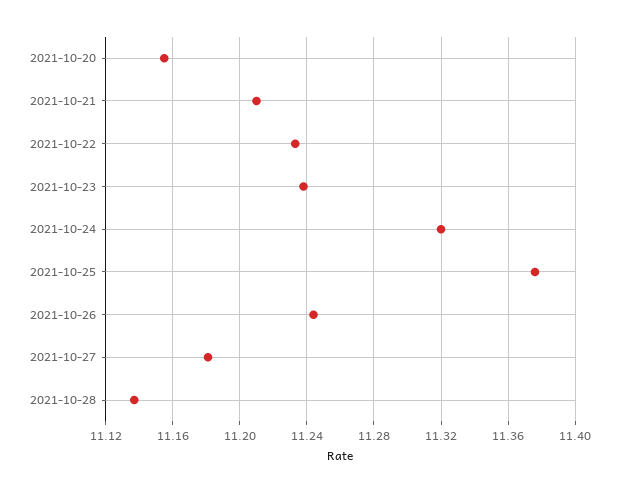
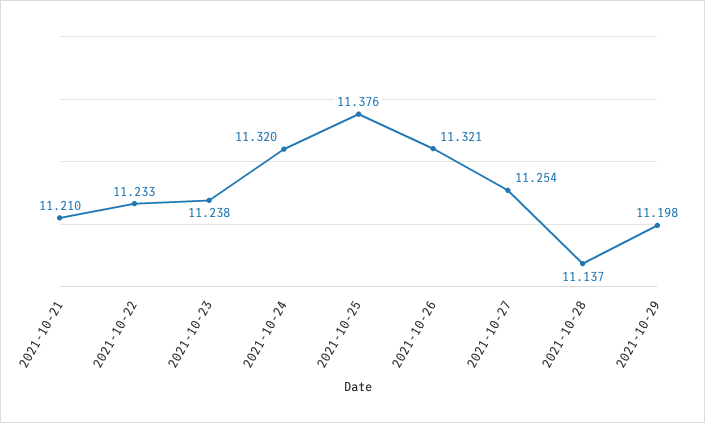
2021-10-20: 11.155 -> none
2021-10-26: 11.245 -> 11.321
2021-10-27: 11.18 -> 11.254
2021-10-29: none -> 11.198

